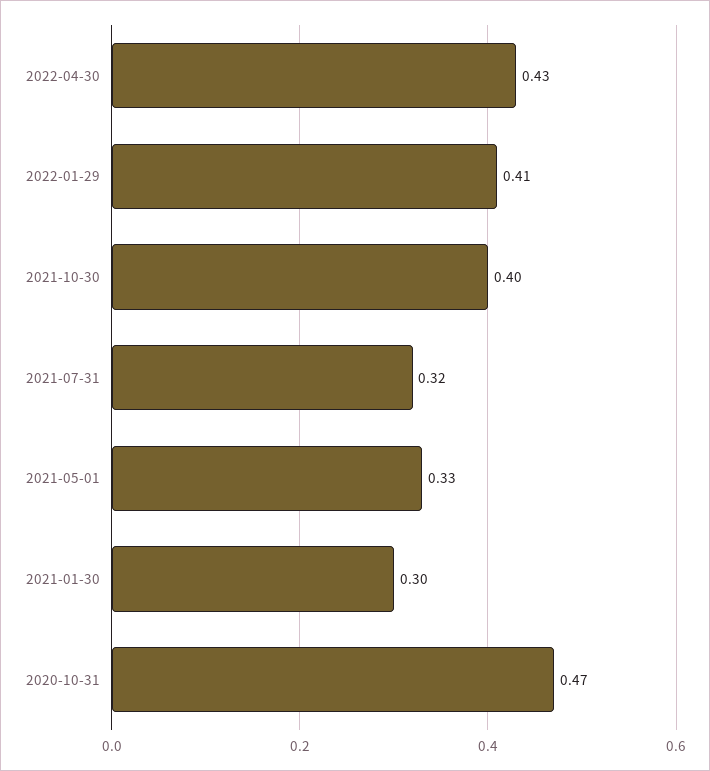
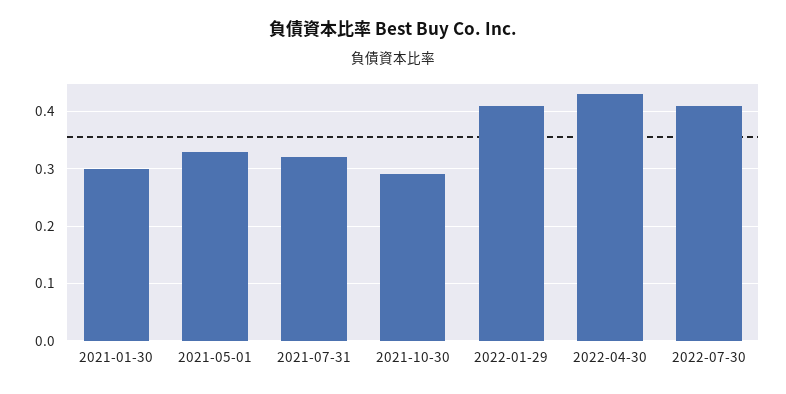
2021-10-30: 0.4 -> 0.3
2020-10-31: 0.47 -> none
2022-07-30: none -> 0.4

